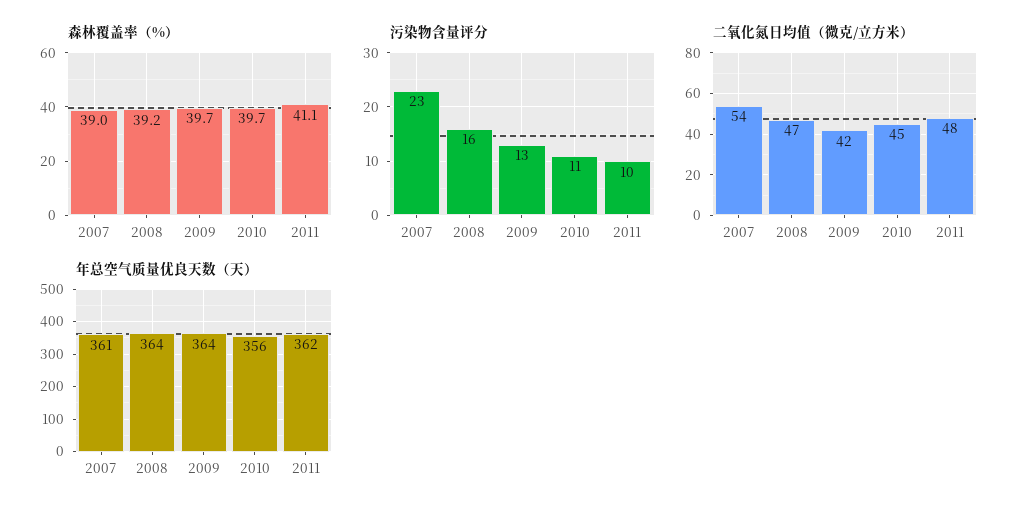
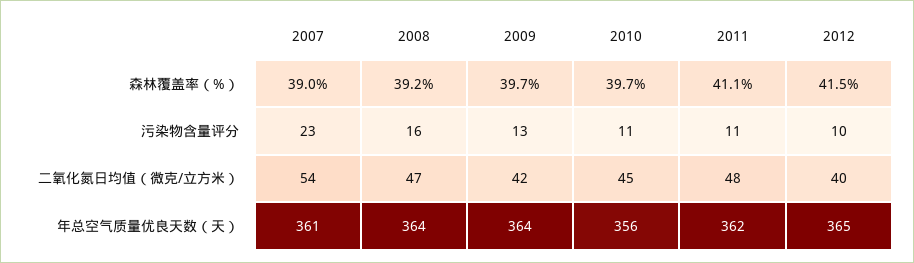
污染物含量评分, 2011: 10 -> 11
森林覆盖率（%）, 2012: none -> 41.5
污染物含量评分, 2012: none -> 10
二氧化氮日均值（微克/立方米）, 2012: none -> 40
年总空气质量优良天数（天）, 2012: none -> 365

